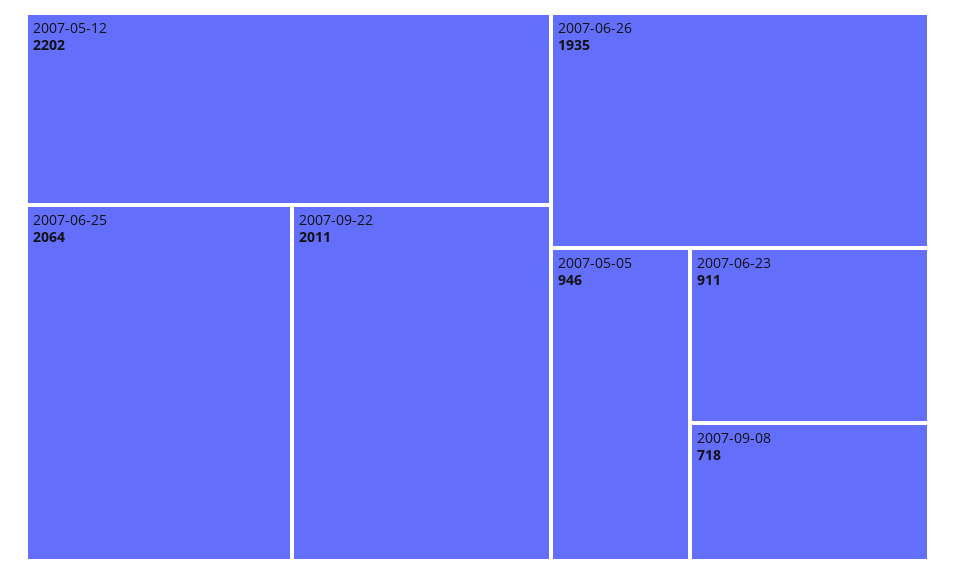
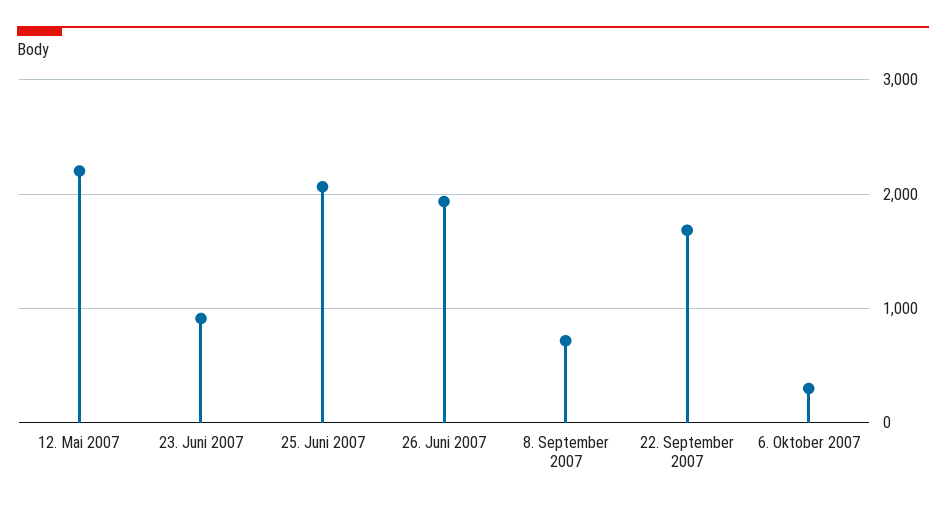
2007-09-22: 2011 -> 1700
2007-05-05: 946 -> none
6. Oktober 2007: none -> 300

